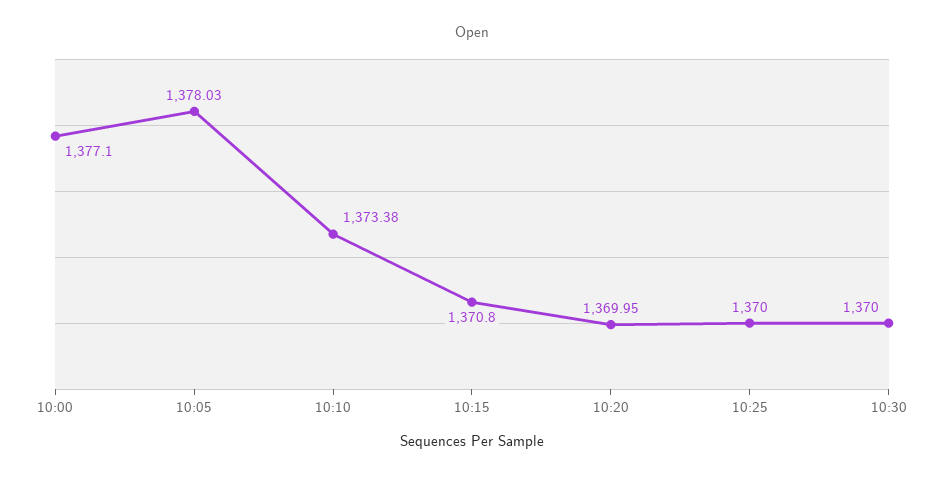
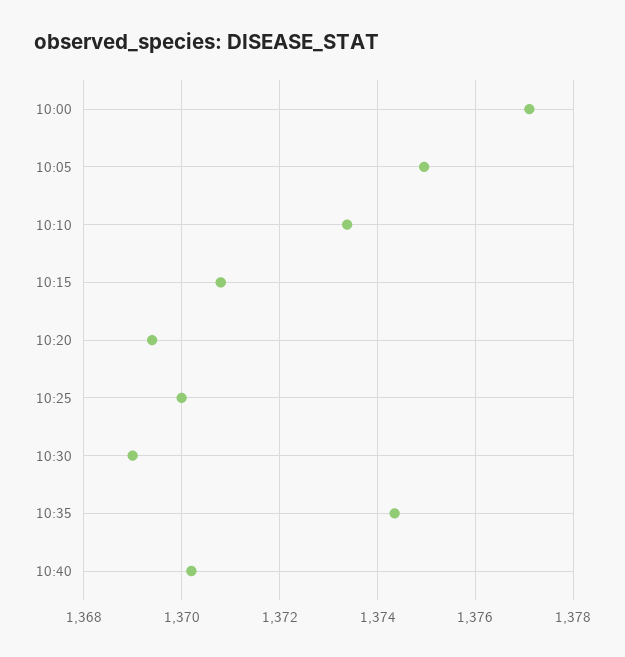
10:05: 1378.03 -> 1375
10:20: 1369.95 -> 1369.4
10:30: 1370 -> 1369
10:35: none -> 1374.4
10:40: none -> 1370.2

